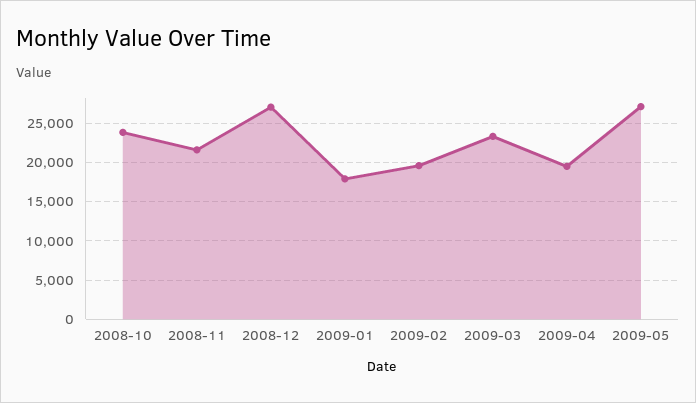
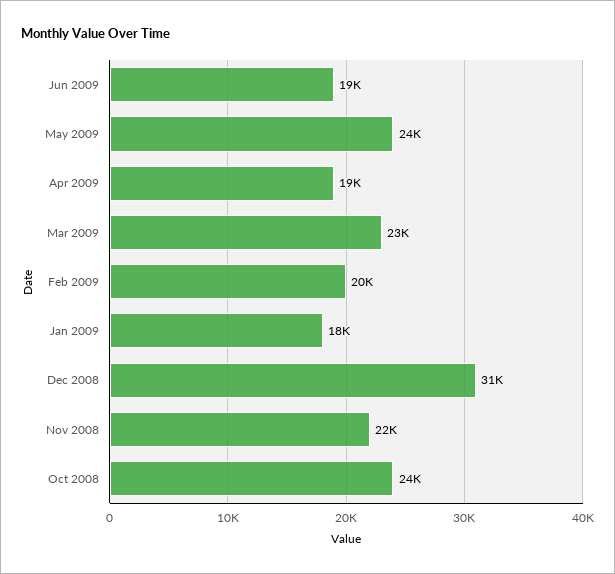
2008-12: 27000 -> 31000
2009-05: 27000 -> 24000
Jun 2009: none -> 19000

